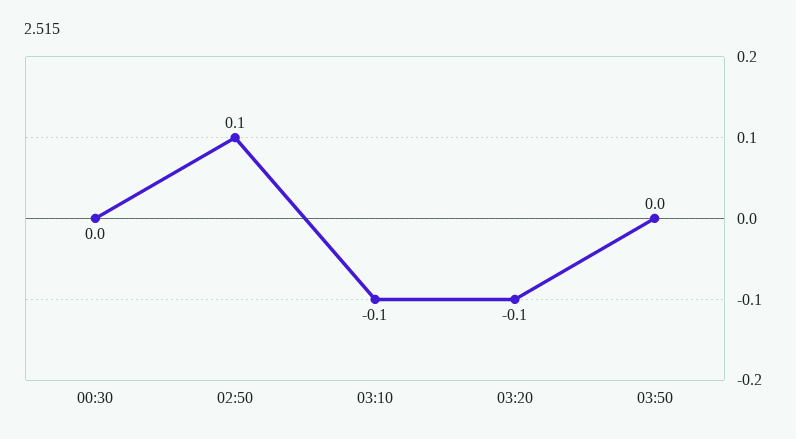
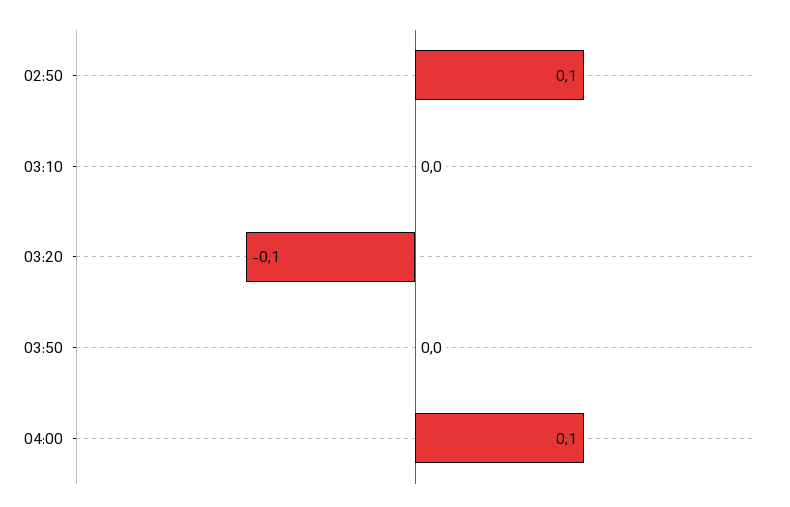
00:30: 0 -> none
03:10: -0.1 -> 0
04:00: none -> 0.1

